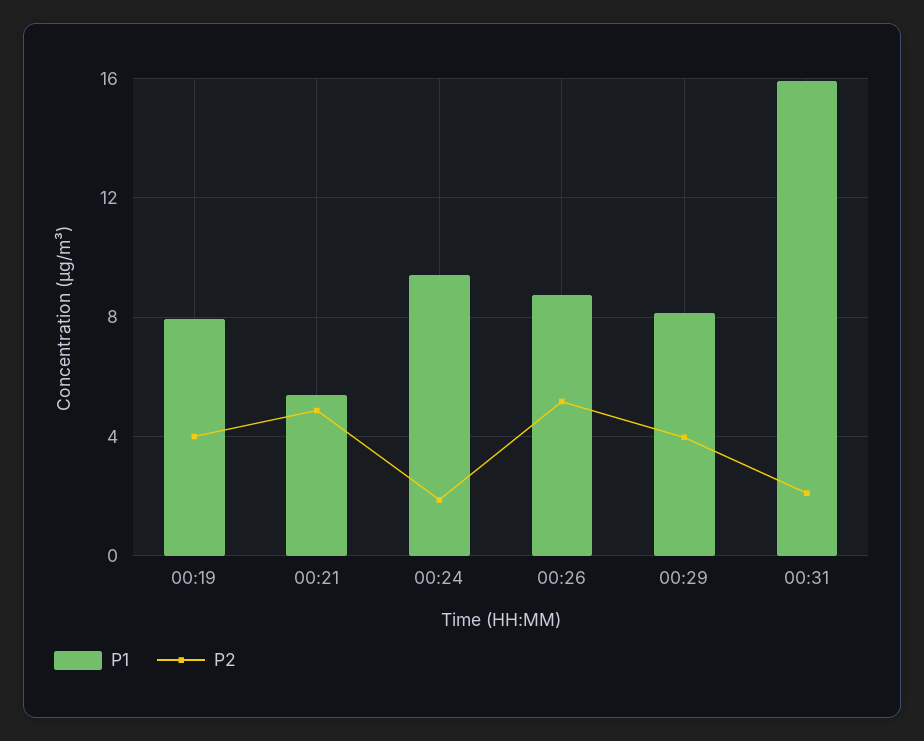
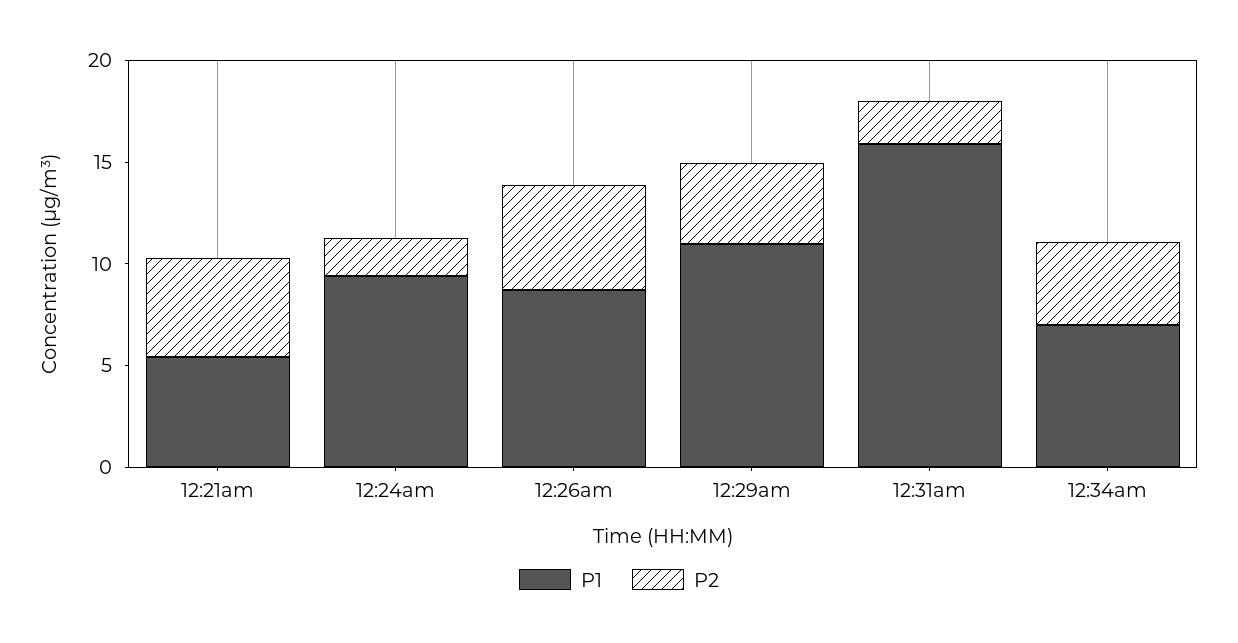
P1, 00:19: 8 -> none
P2, 00:19: 4 -> none
P1, 00:29: 8 -> 11
P1, 12:34am: none -> 7
P2, 12:34am: none -> 4

